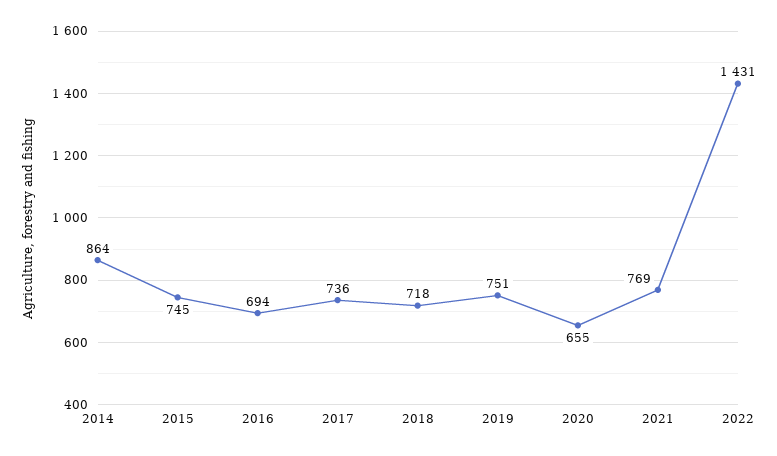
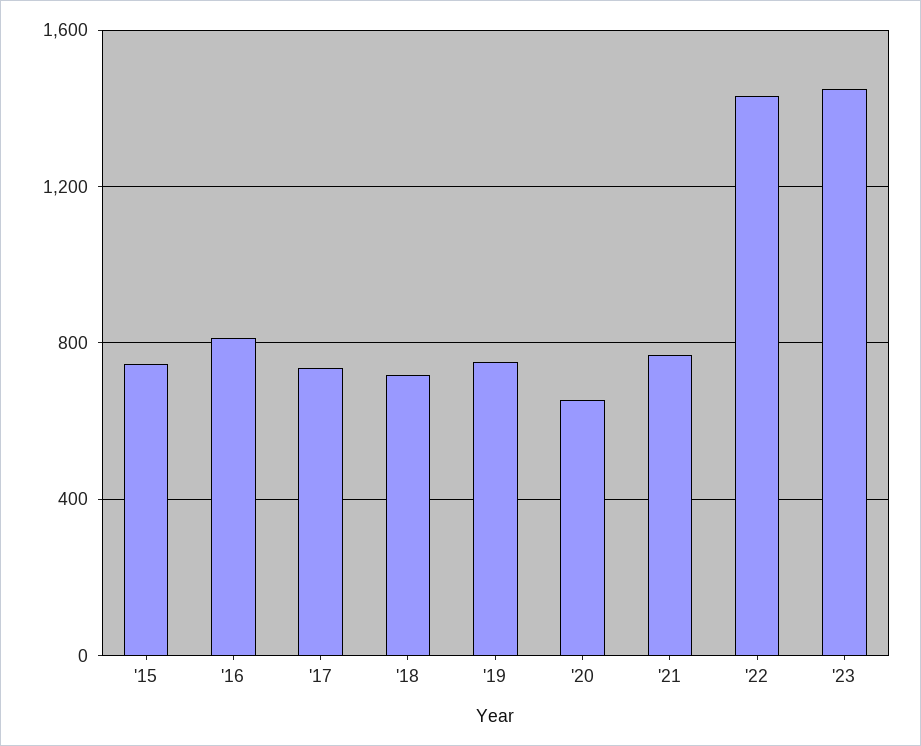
2014: 864 -> none
2016: 694 -> 800
'23: none -> 1450

